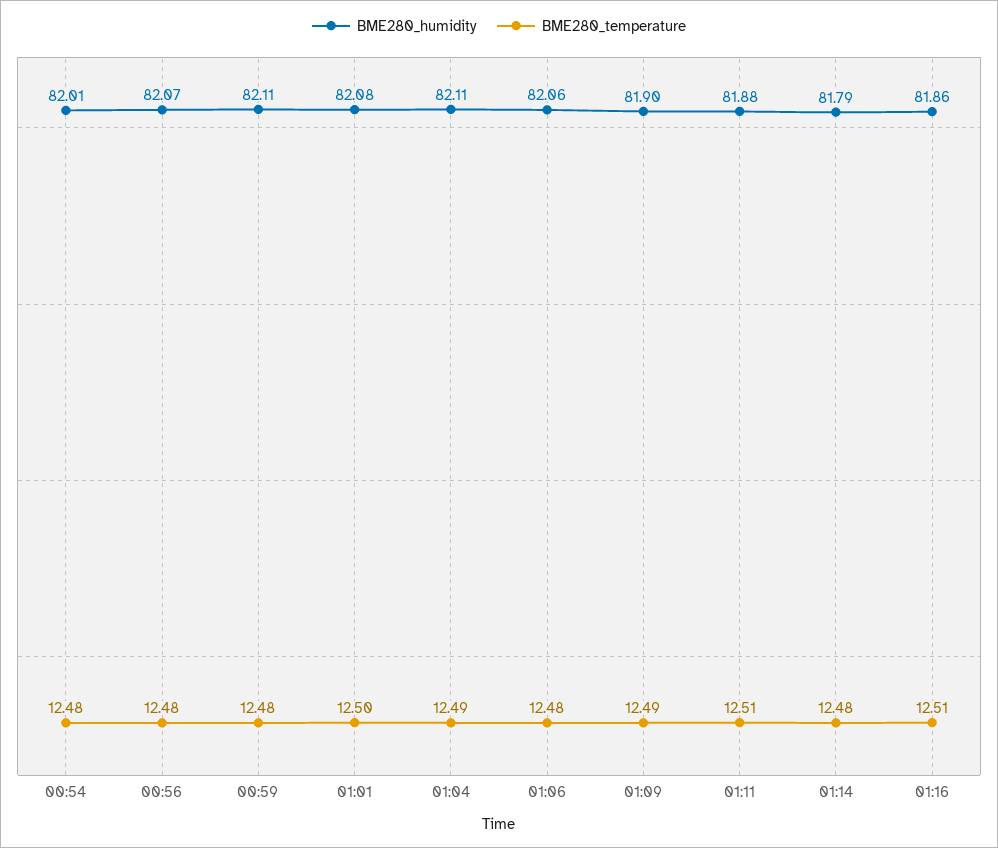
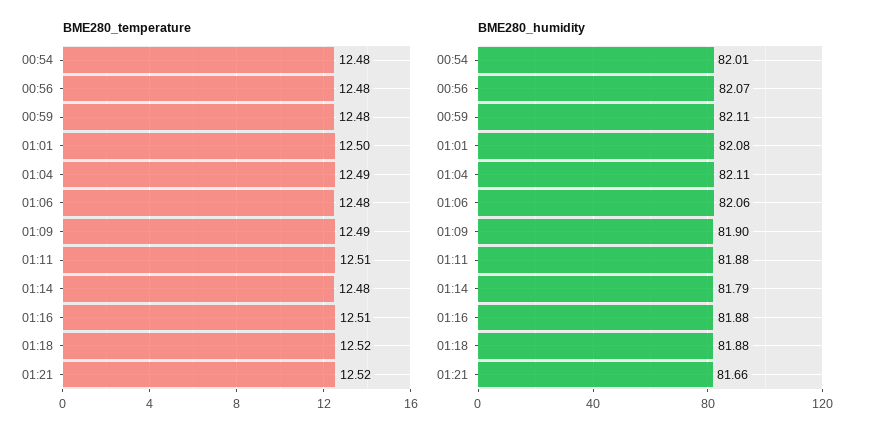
BME280_humidity, 01:16: 81.86 -> 81.88
BME280_temperature, 01:18: none -> 12.52
BME280_temperature, 01:21: none -> 12.52
BME280_humidity, 01:18: none -> 81.88
BME280_humidity, 01:21: none -> 81.66

